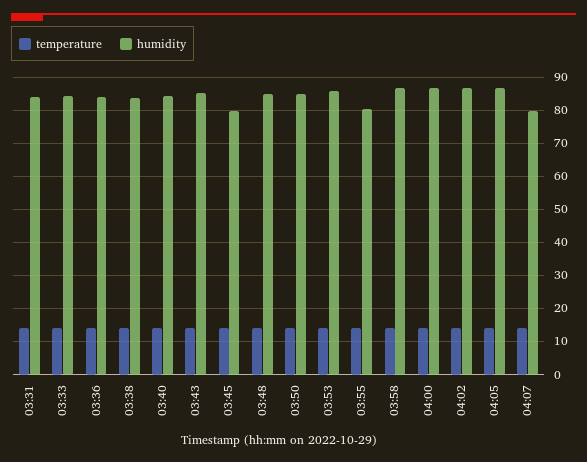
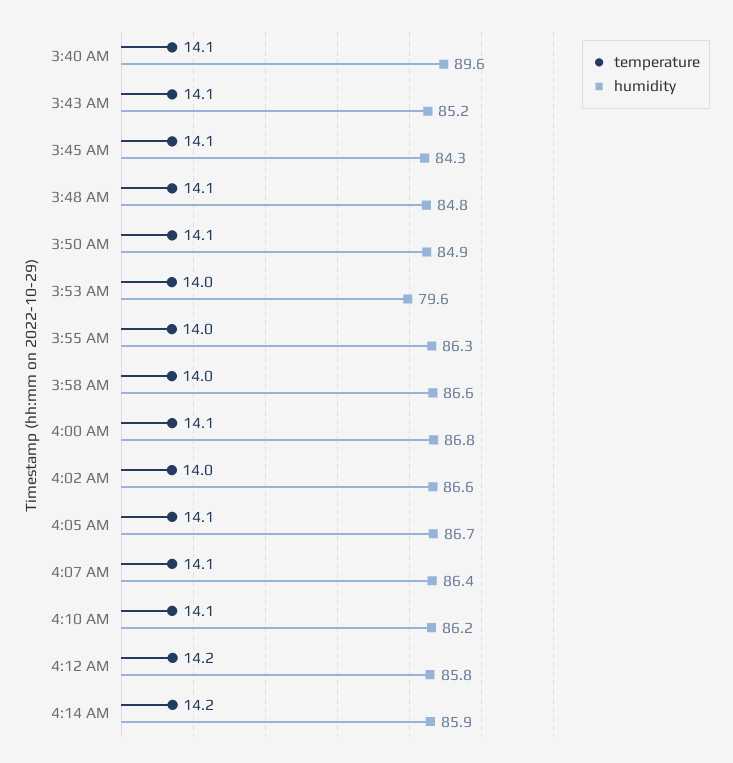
temperature, 03:31: 14 -> none
humidity, 03:31: 84 -> none
temperature, 03:33: 14 -> none
humidity, 03:33: 84 -> none
temperature, 03:36: 14 -> none
humidity, 03:36: 84 -> none
temperature, 03:38: 14 -> none
humidity, 03:38: 84 -> none
humidity, 03:40: 84 -> 89.6
humidity, 03:45: 80 -> 84.3
humidity, 03:53: 86 -> 79.6
humidity, 03:55: 80 -> 86.3
humidity, 04:07: 80 -> 86.4
temperature, 4:10 AM: none -> 14.1
humidity, 4:10 AM: none -> 86.2
temperature, 4:12 AM: none -> 14.2
humidity, 4:12 AM: none -> 85.8
temperature, 4:14 AM: none -> 14.2
humidity, 4:14 AM: none -> 85.9

